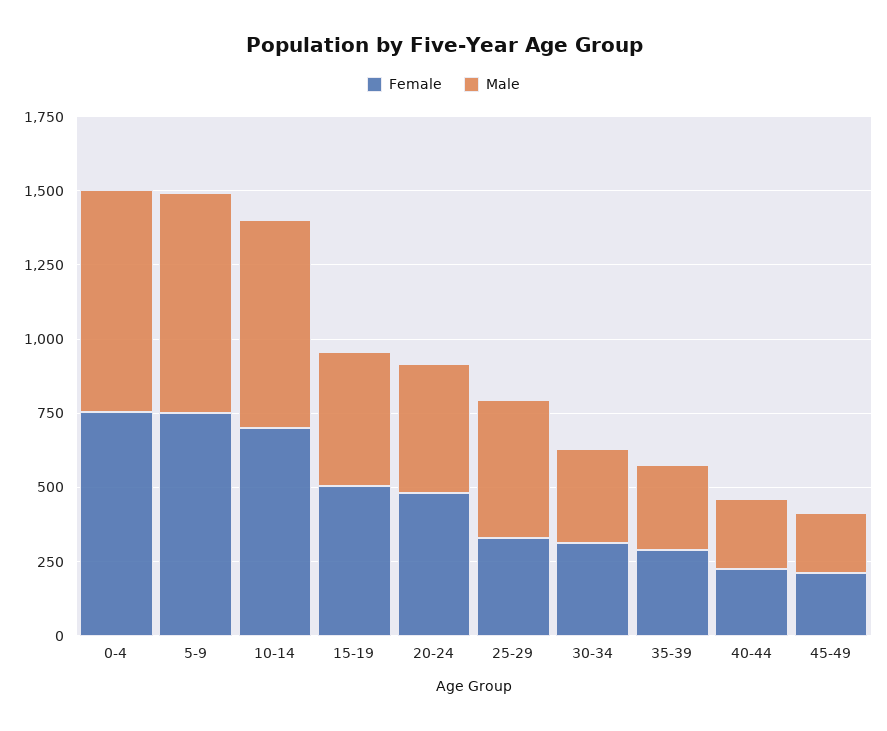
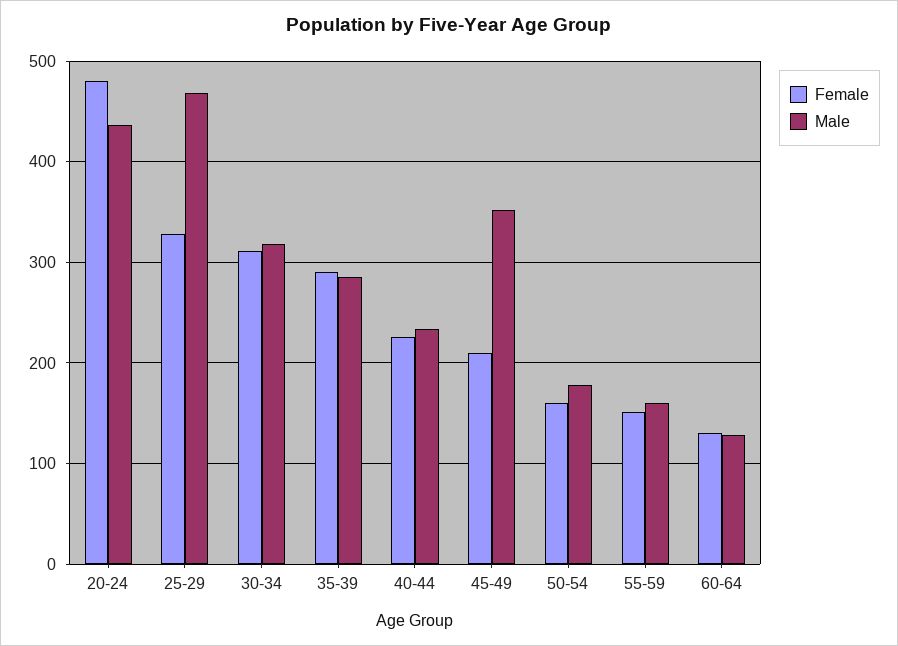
Female, 0-4: 750 -> none
Male, 0-4: 750 -> none
Female, 5-9: 750 -> none
Male, 5-9: 750 -> none
Female, 10-14: 700 -> none
Male, 10-14: 700 -> none
Female, 15-19: 500 -> none
Male, 15-19: 450 -> none
Male, 45-49: 200 -> 350
Female, 50-54: none -> 160
Male, 50-54: none -> 180
Female, 55-59: none -> 150
Male, 55-59: none -> 160
Female, 60-64: none -> 130
Male, 60-64: none -> 130

